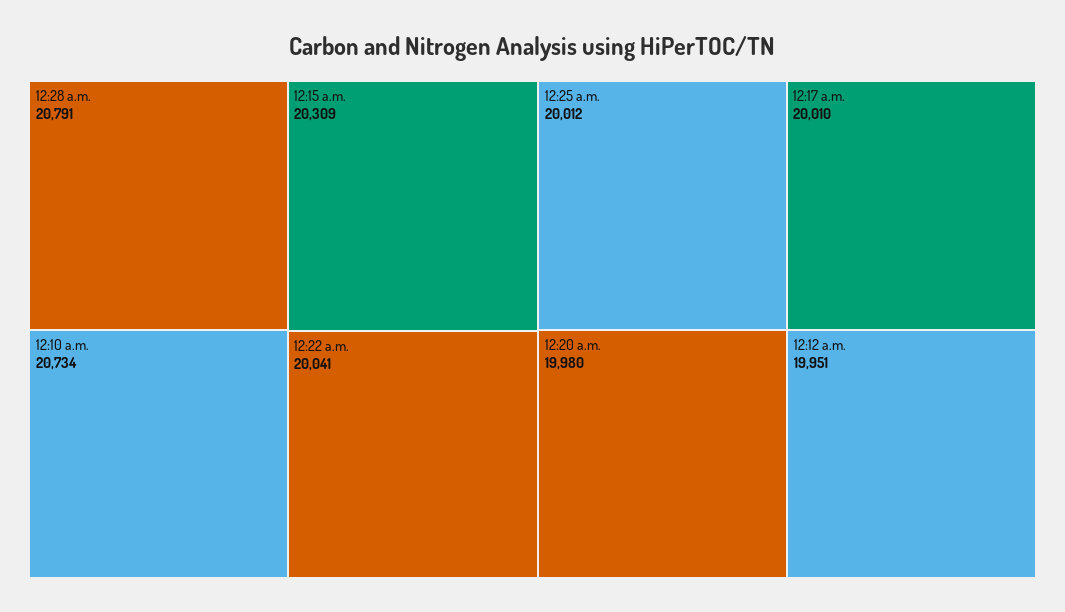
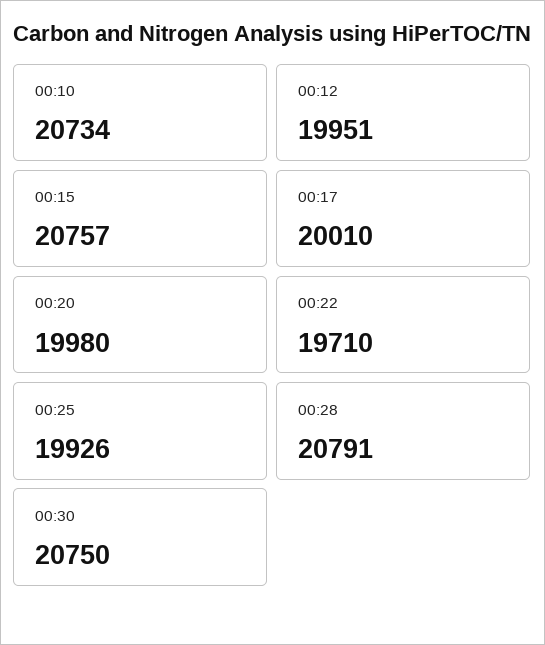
12:15 a.m.: 20309 -> 20757
12:22 a.m.: 20041 -> 19710
12:25 a.m.: 20012 -> 19926
00:30: none -> 20750

